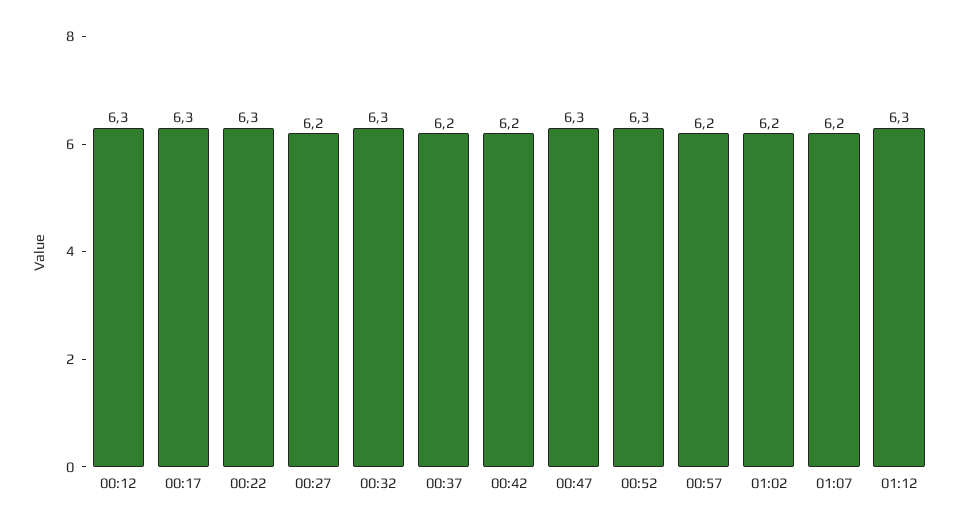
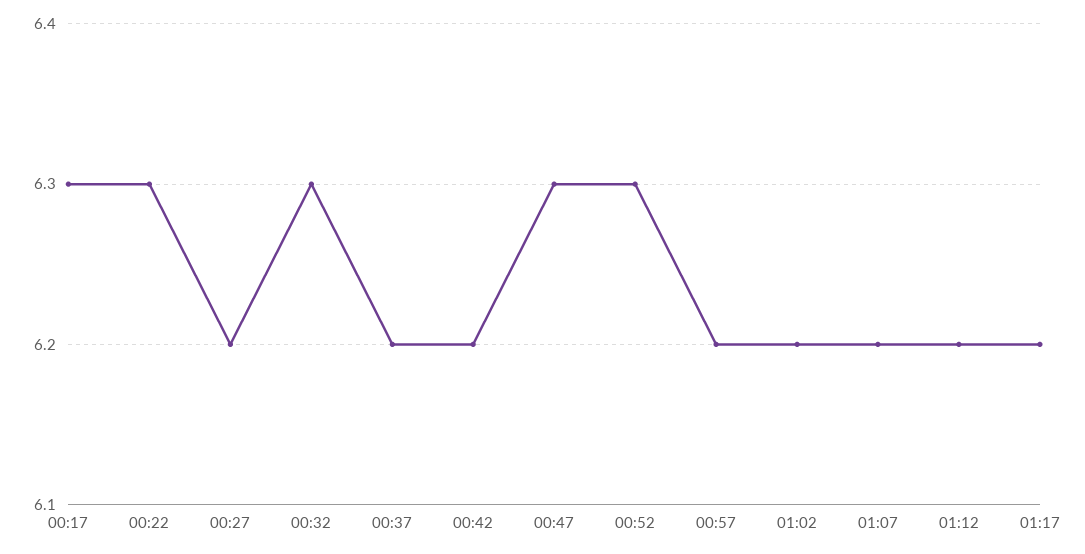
00:12: 6.3 -> none
01:12: 6.3 -> 6.2
01:17: none -> 6.2

